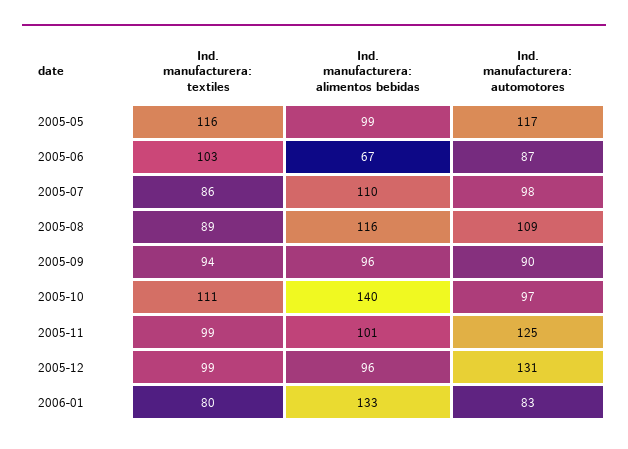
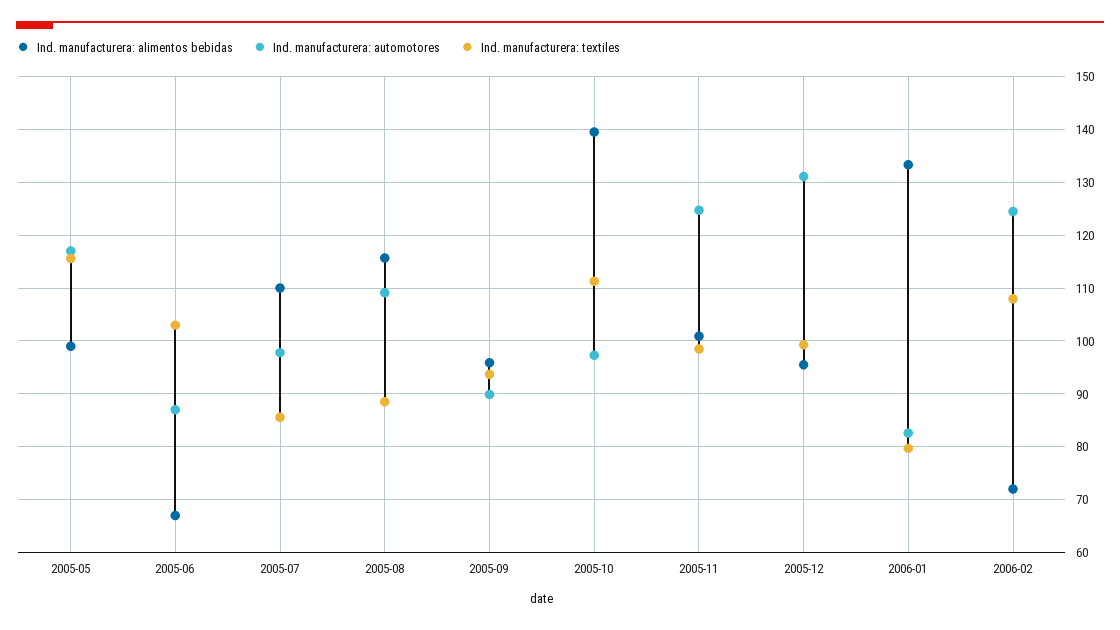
Ind. manufacturera: alimentos bebidas, 2006-02: none -> 72
Ind. manufacturera: automotores, 2006-02: none -> 124
Ind. manufacturera: textiles, 2006-02: none -> 108

